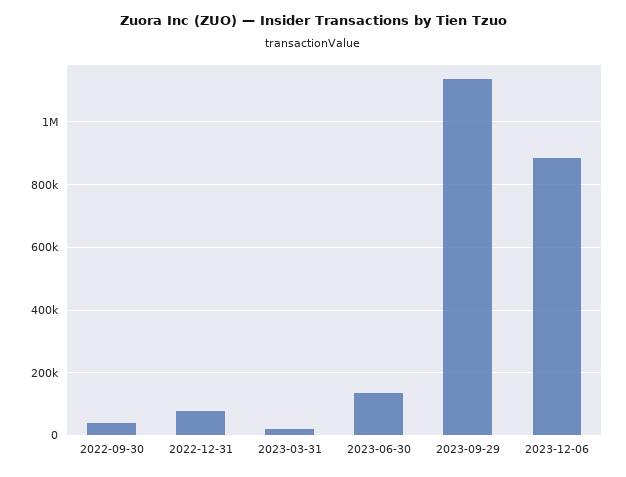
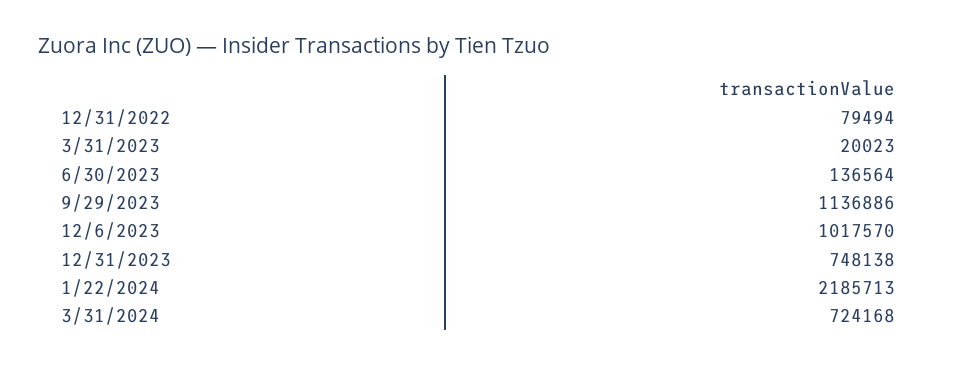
2022-09-30: 40000 -> none
2023-12-06: 880000 -> 1017570
12/31/2023: none -> 748138
1/22/2024: none -> 2185713
3/31/2024: none -> 724168

